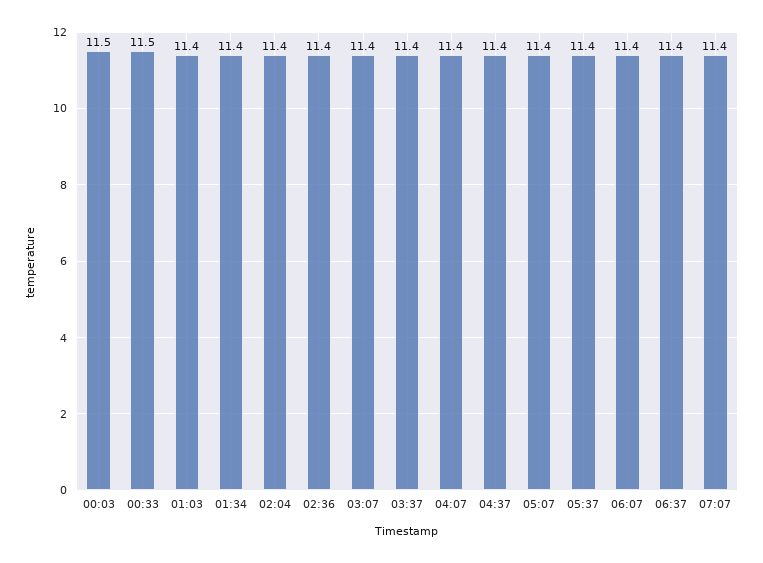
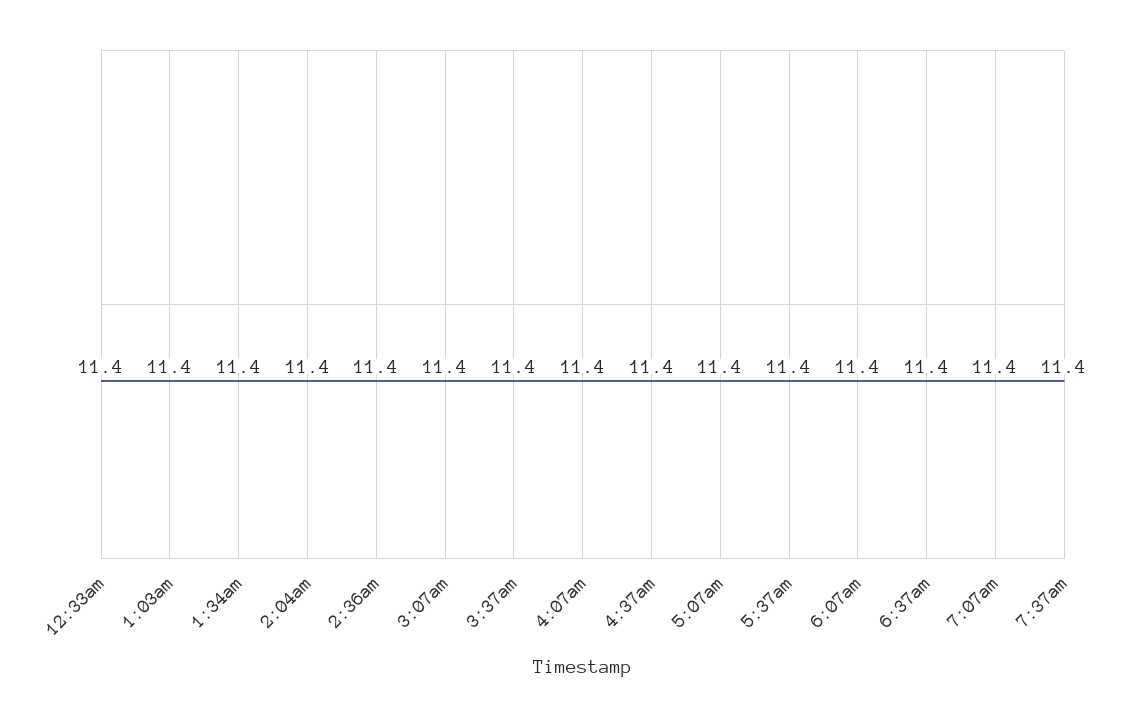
00:03: 11.5 -> none
00:33: 11.5 -> 11.4
7:37am: none -> 11.4

